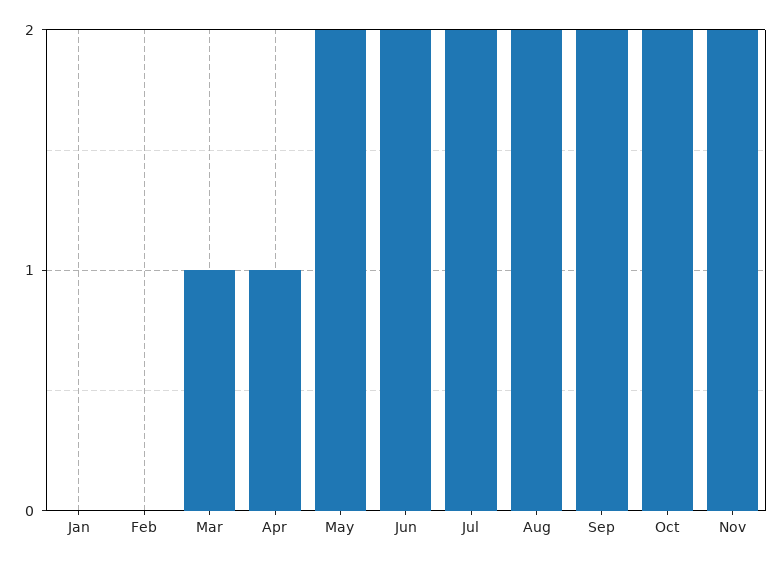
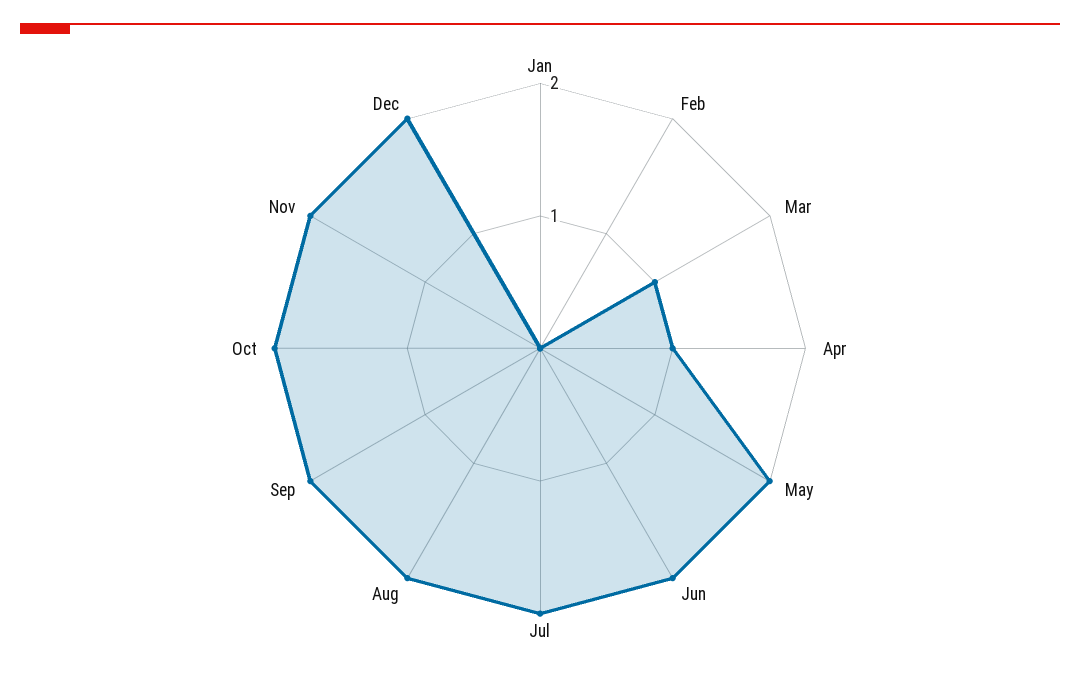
Dec: none -> 2

